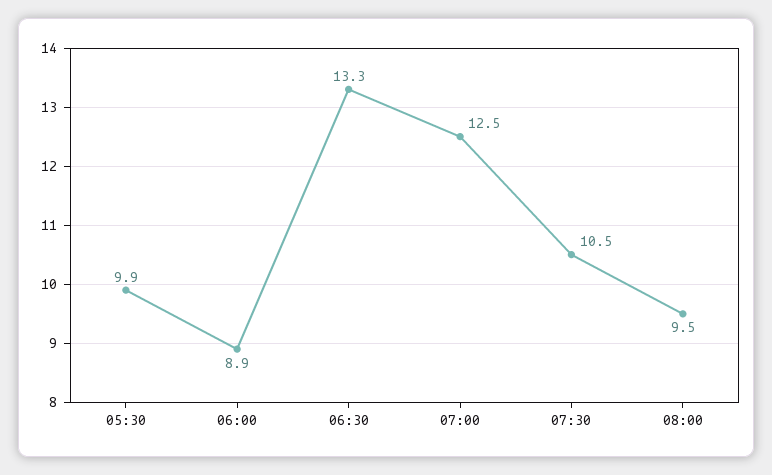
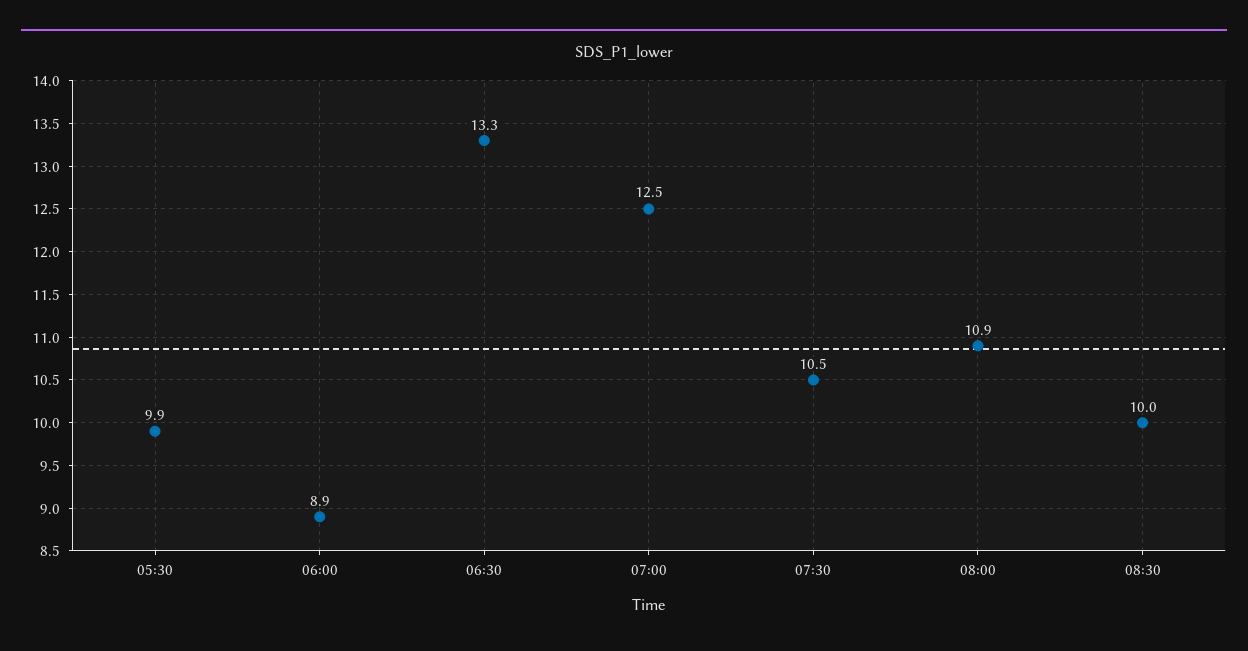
08:00: 9.5 -> 10.9
08:30: none -> 10

